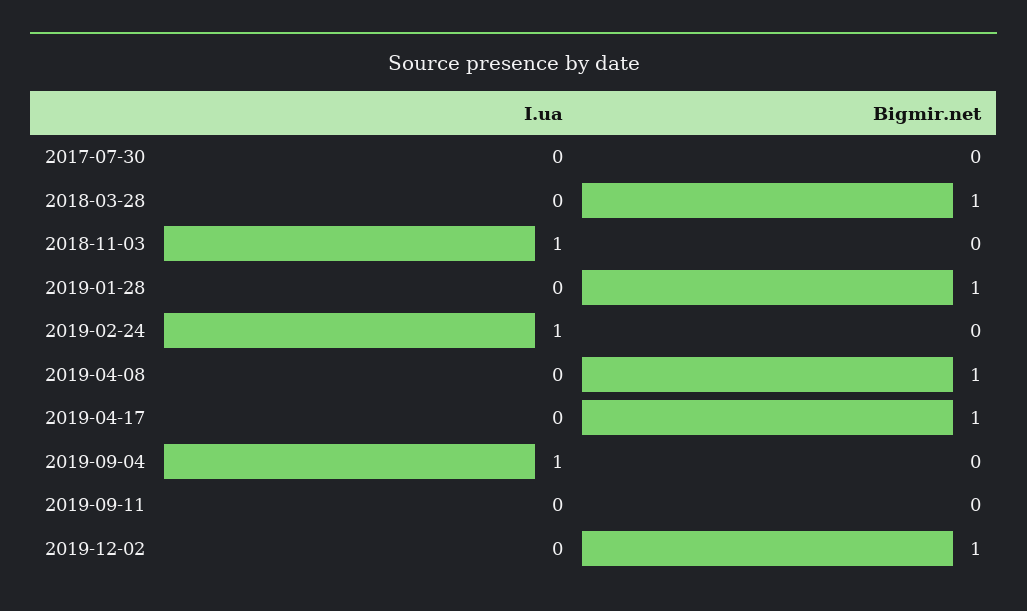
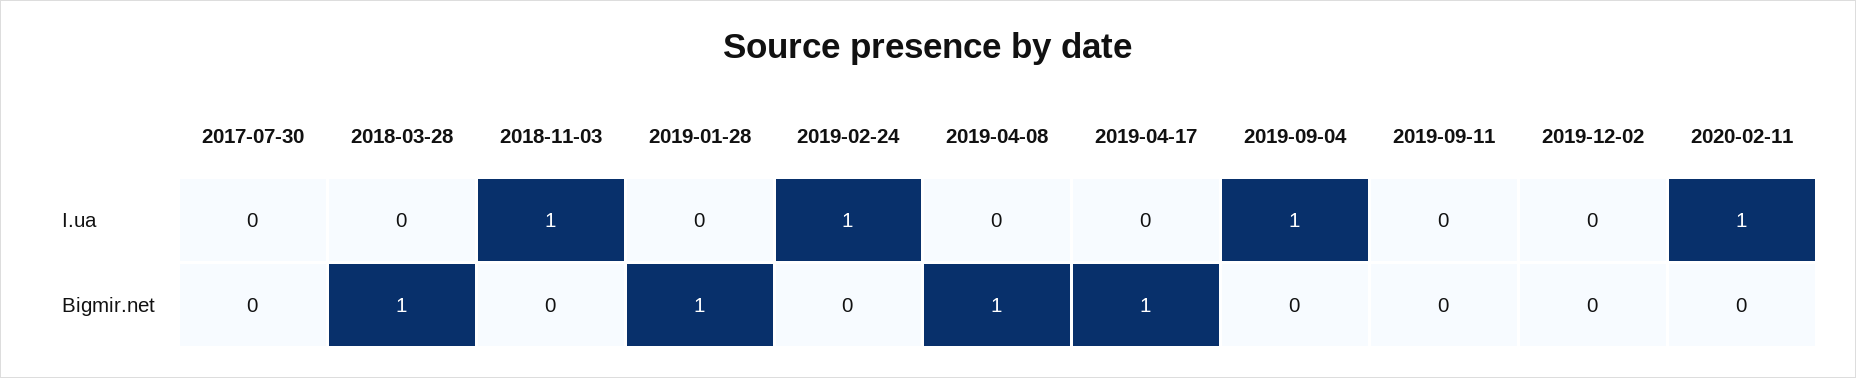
Bigmir.net, 2019-12-02: 1 -> 0
I.ua, 2020-02-11: none -> 1
Bigmir.net, 2020-02-11: none -> 0

